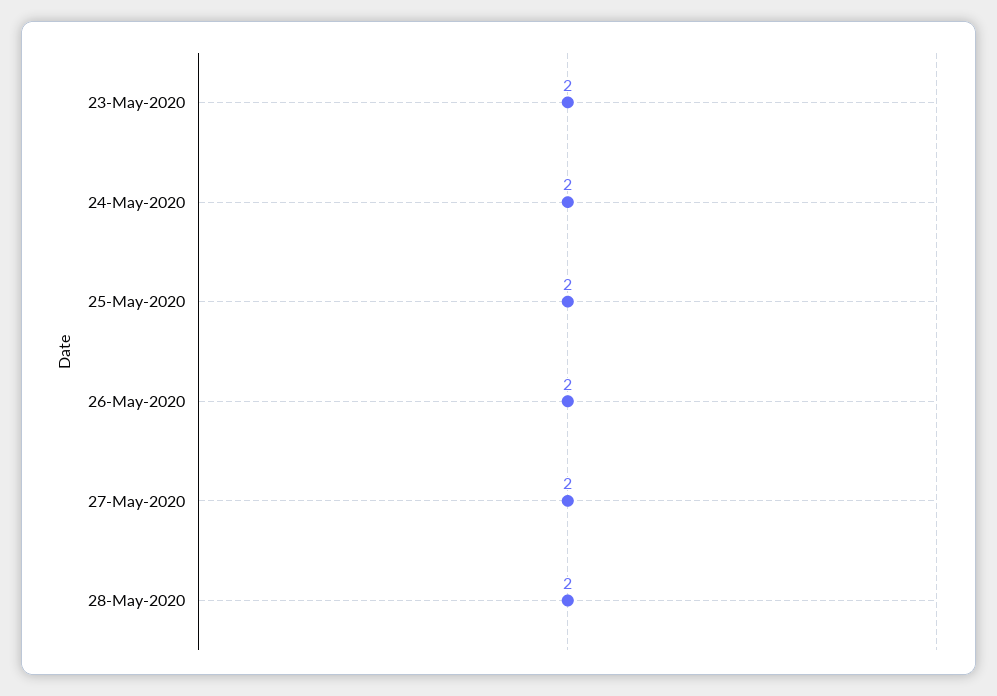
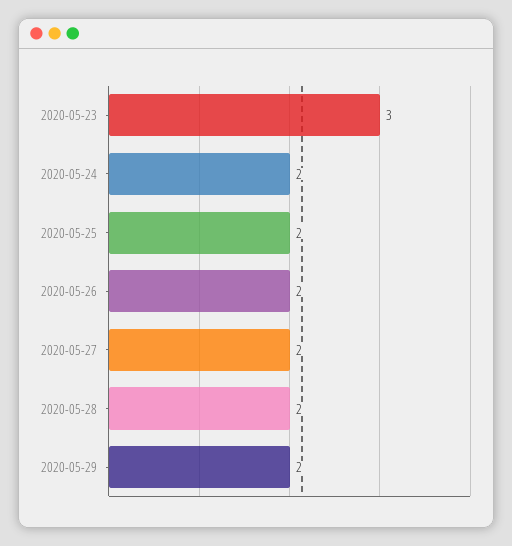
23-May-2020: 2 -> 3
2020-05-29: none -> 2

